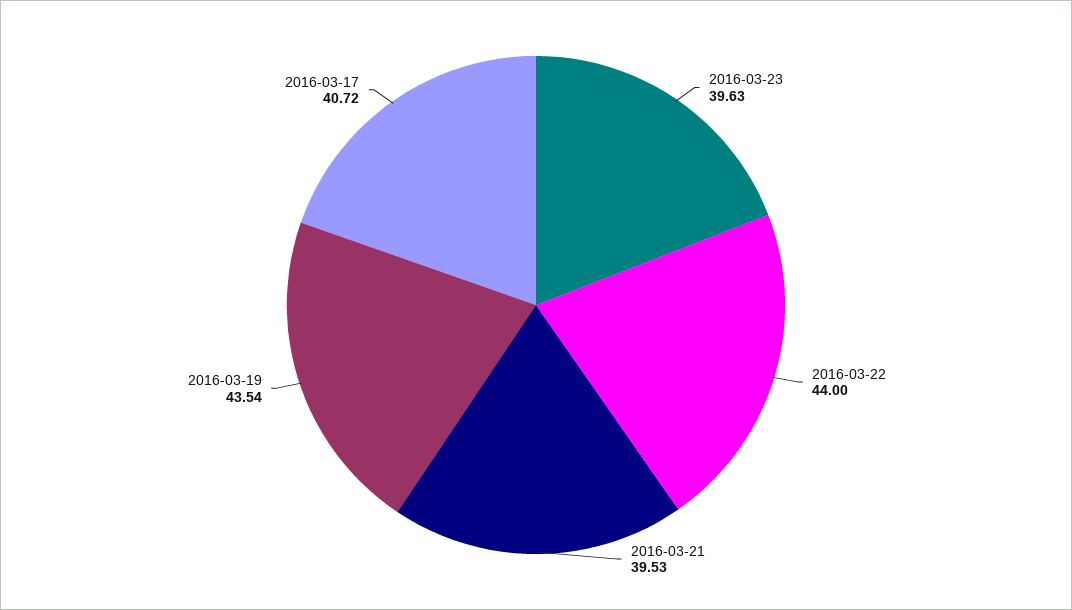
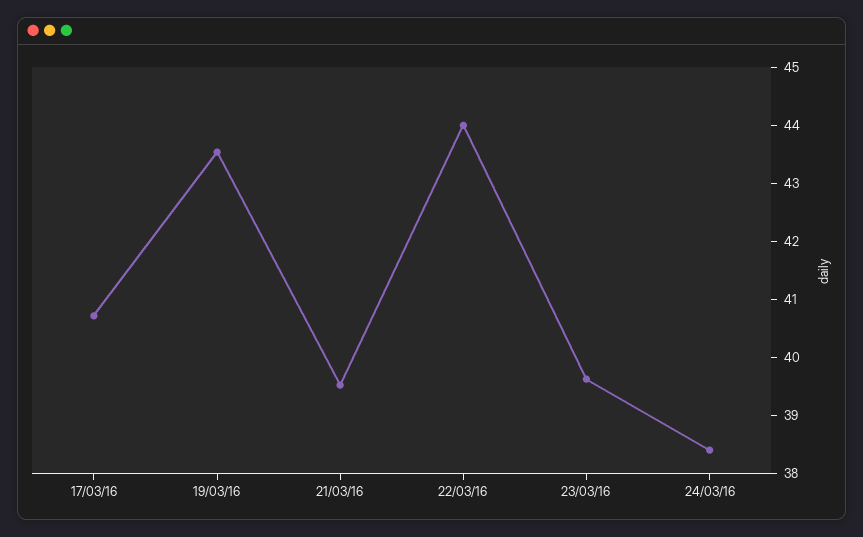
24/03/16: none -> 38.4

